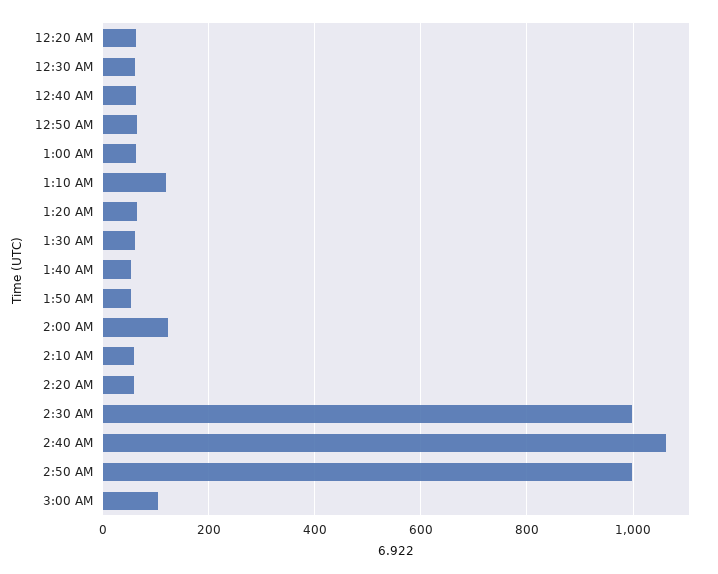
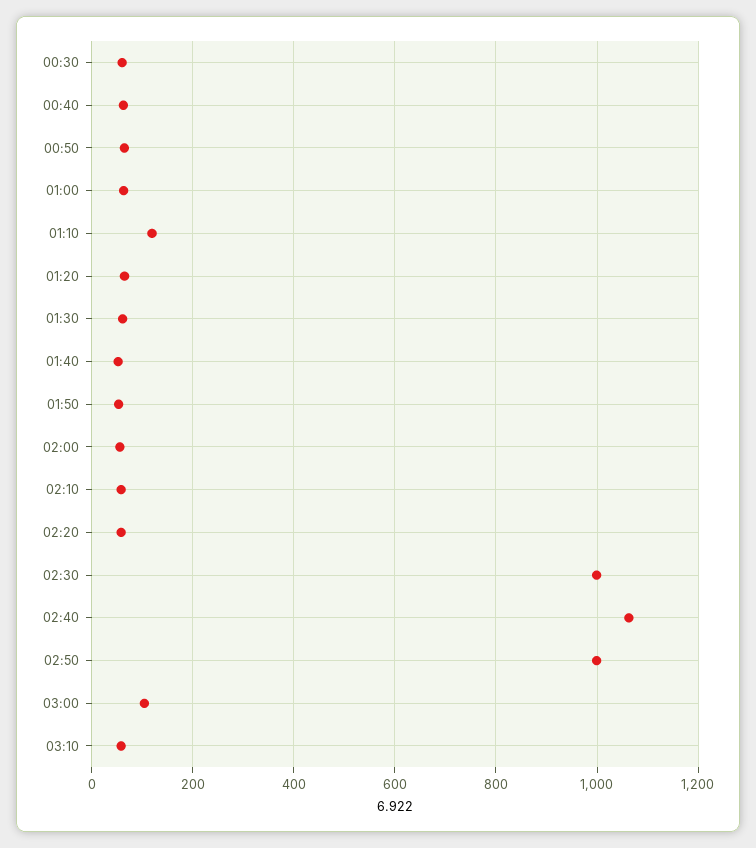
12:20 AM: 60 -> none
2:00 AM: 120 -> 60
03:10: none -> 60

